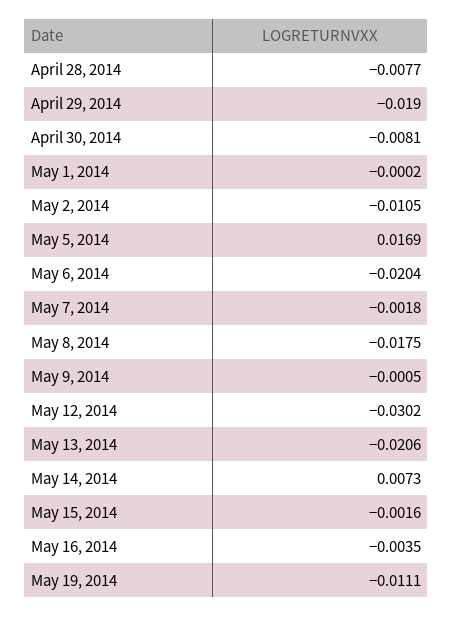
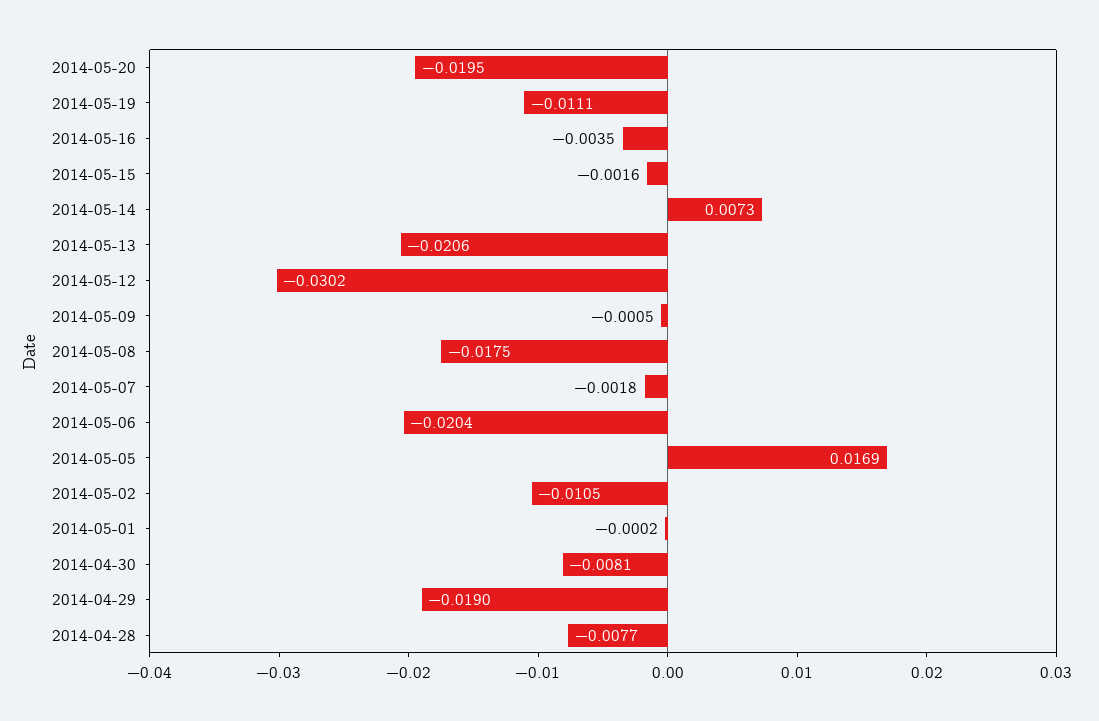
2014-05-20: none -> -0.0195

